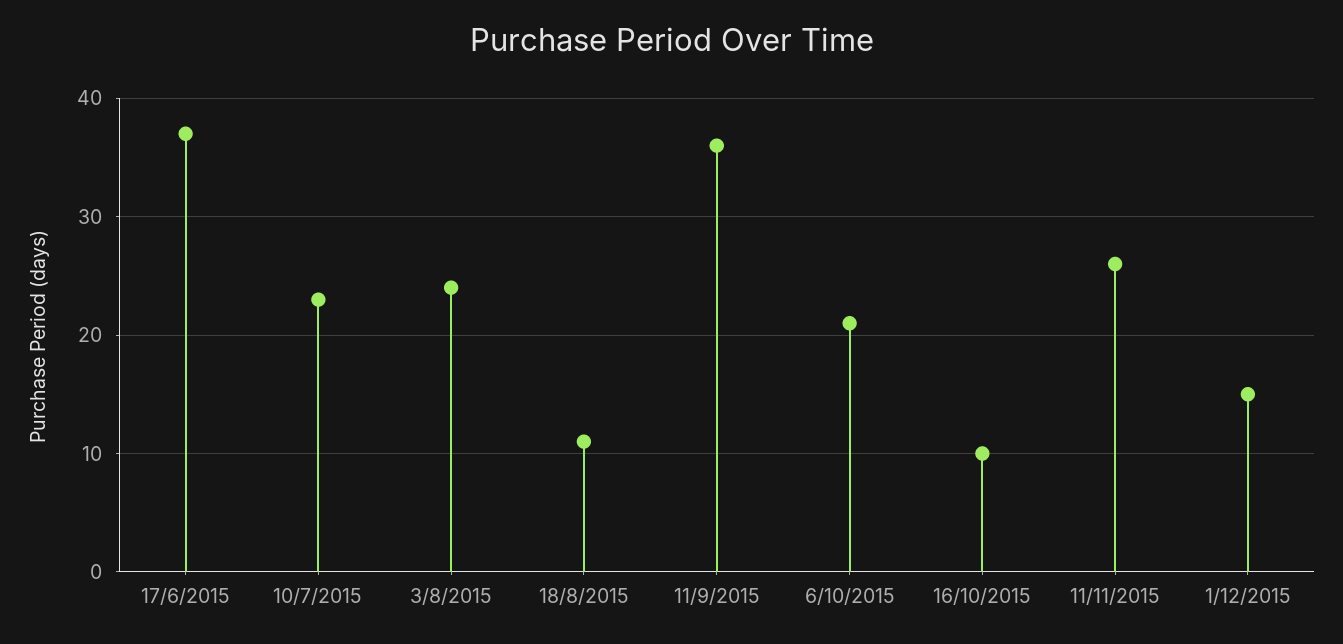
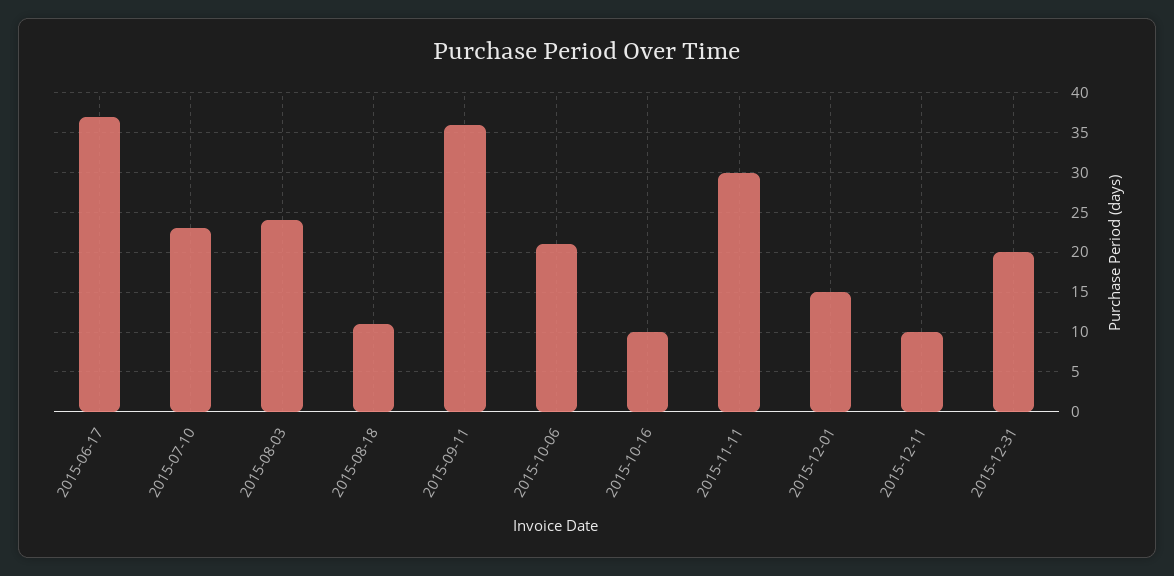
11/11/2015: 26 -> 30
2015-12-11: none -> 10
2015-12-31: none -> 20

